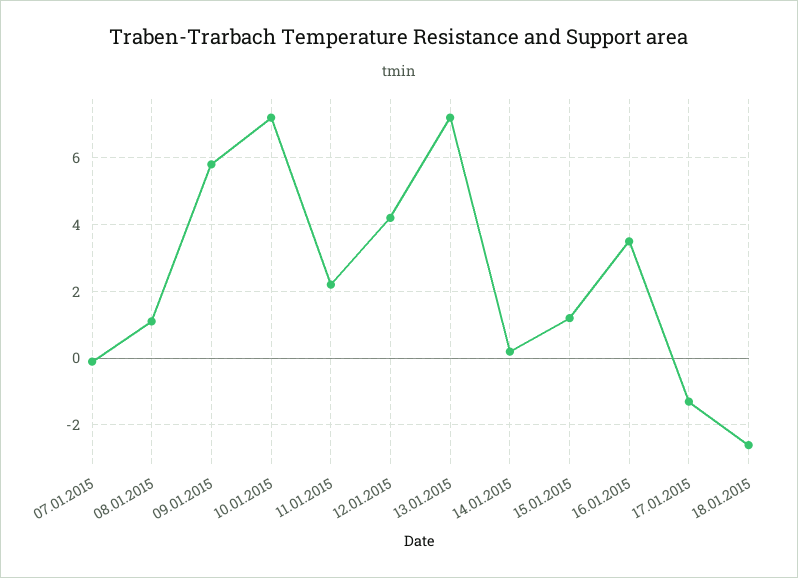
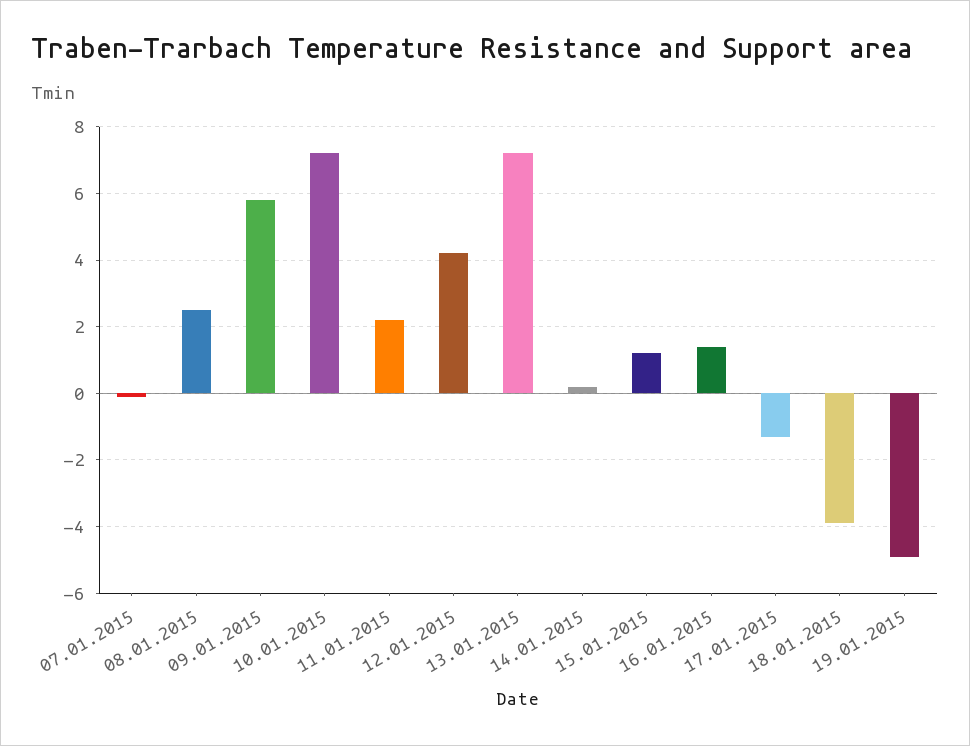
08.01.2015: 1 -> 2.5
16.01.2015: 3.5 -> 1.5
18.01.2015: -2.5 -> -4
19.01.2015: none -> -5

